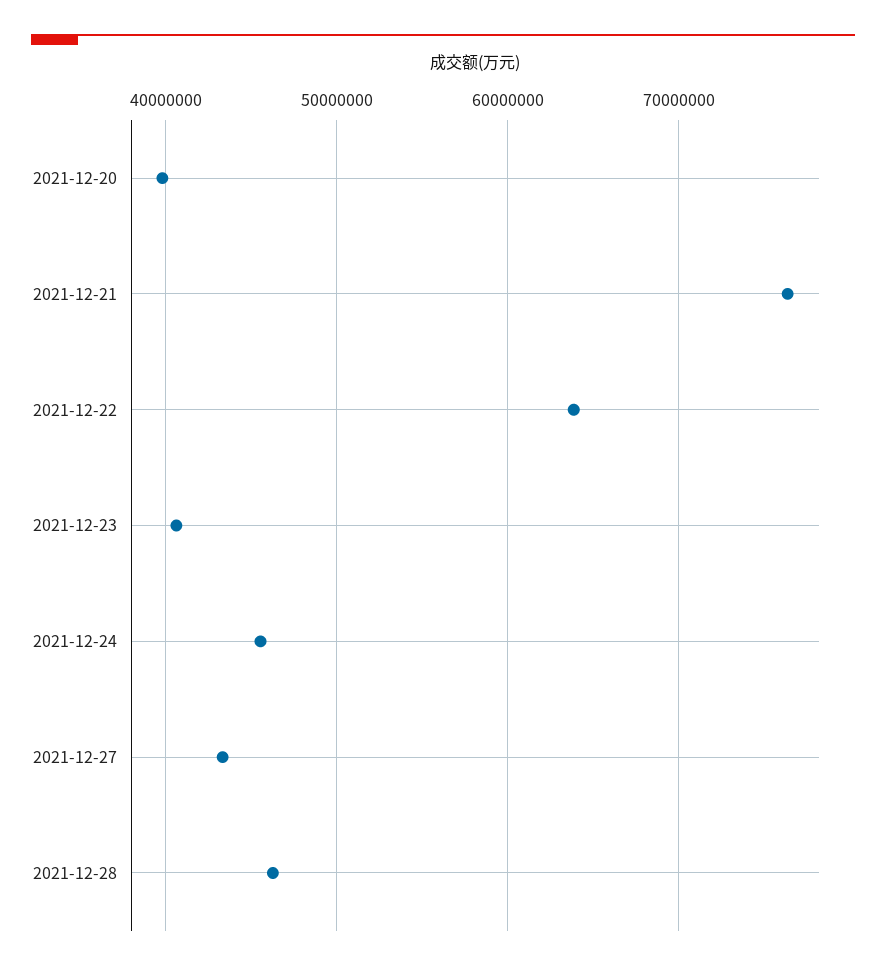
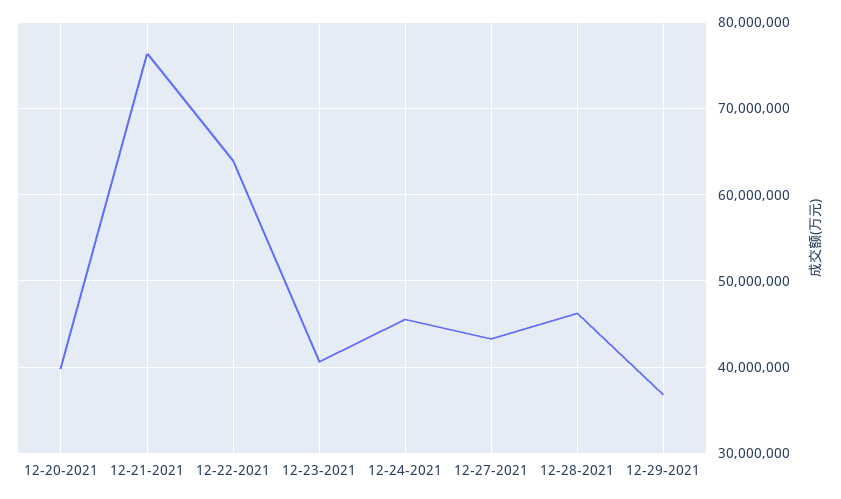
12-29-2021: none -> 37000000

